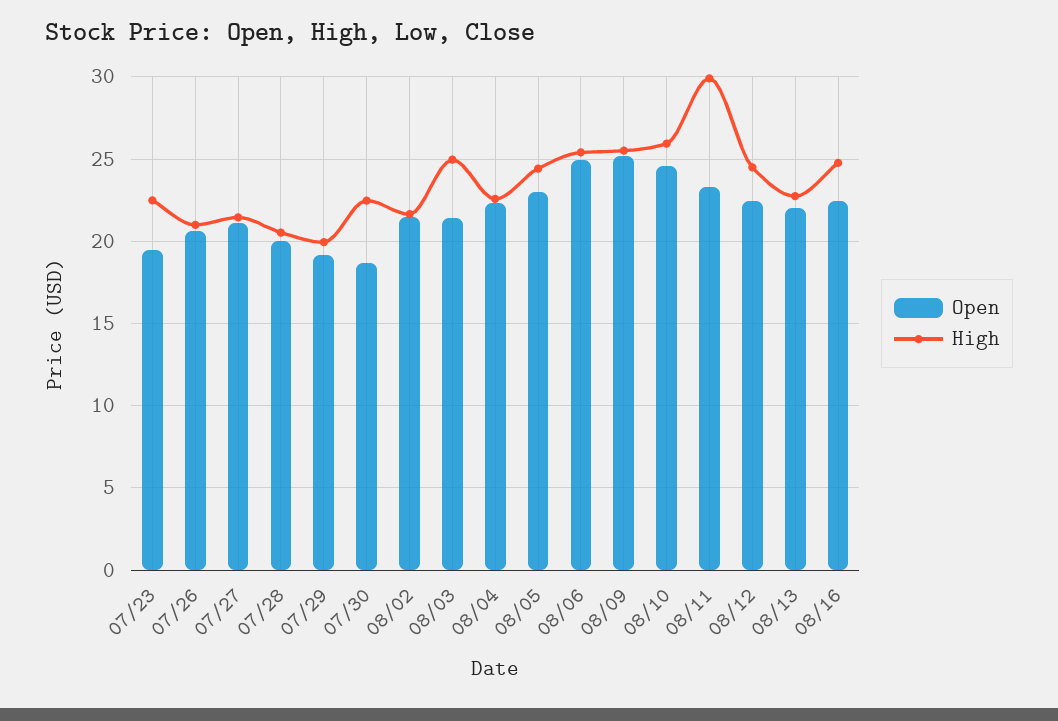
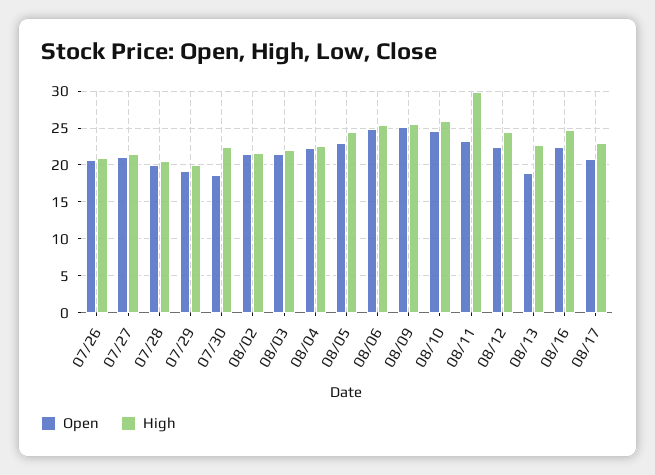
Open, 07/23: 19.5 -> none
High, 07/23: 22.5 -> none
High, 08/03: 25 -> 22
Open, 08/13: 22 -> 19
Open, 08/17: none -> 21
High, 08/17: none -> 23

